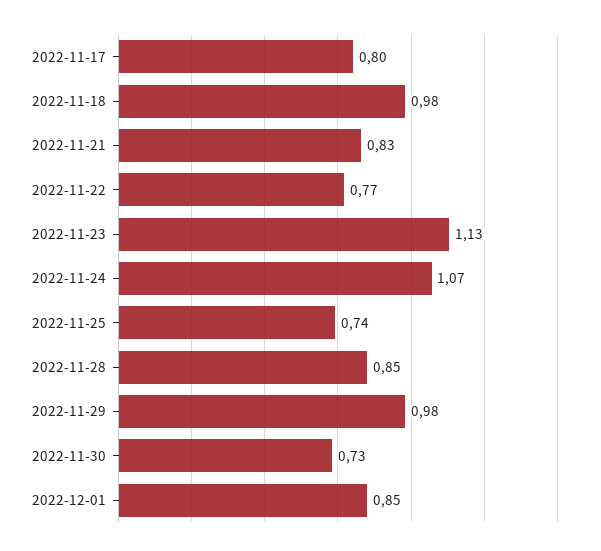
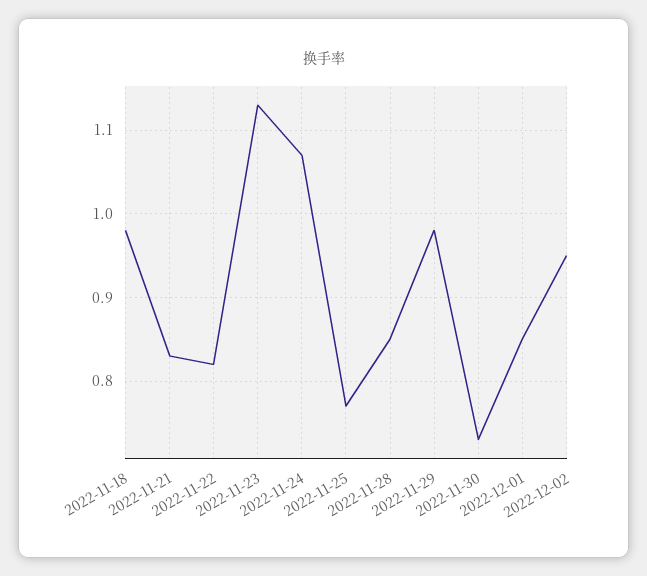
2022-11-17: 0.8 -> none
2022-11-22: 0.77 -> 0.82
2022-11-25: 0.74 -> 0.77
2022-12-02: none -> 0.95

